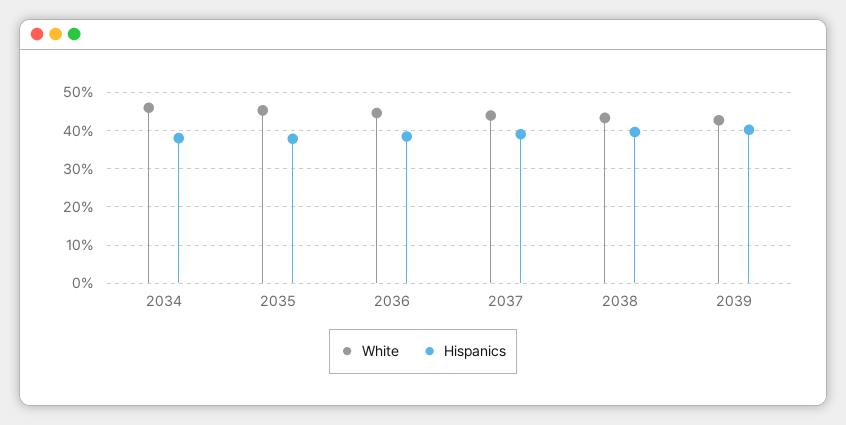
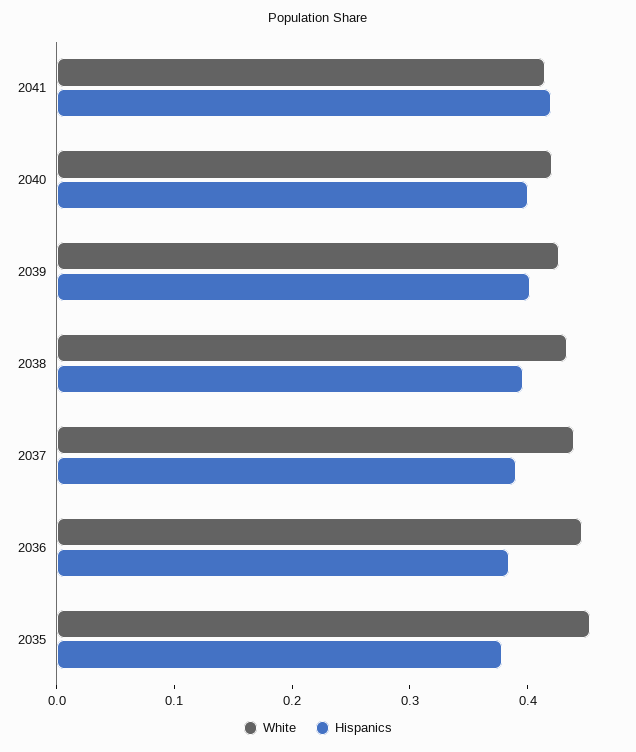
White, 2034: 0.46 -> none
Hispanics, 2034: 0.38 -> none
White, 2041: none -> 0.42
Hispanics, 2041: none -> 0.42
White, 2040: none -> 0.42
Hispanics, 2040: none -> 0.4

